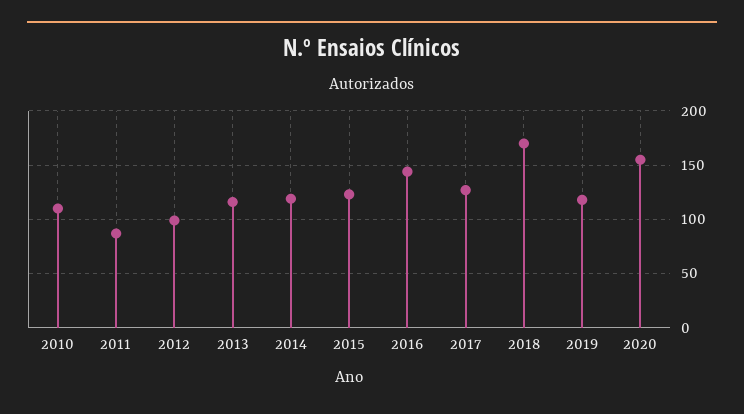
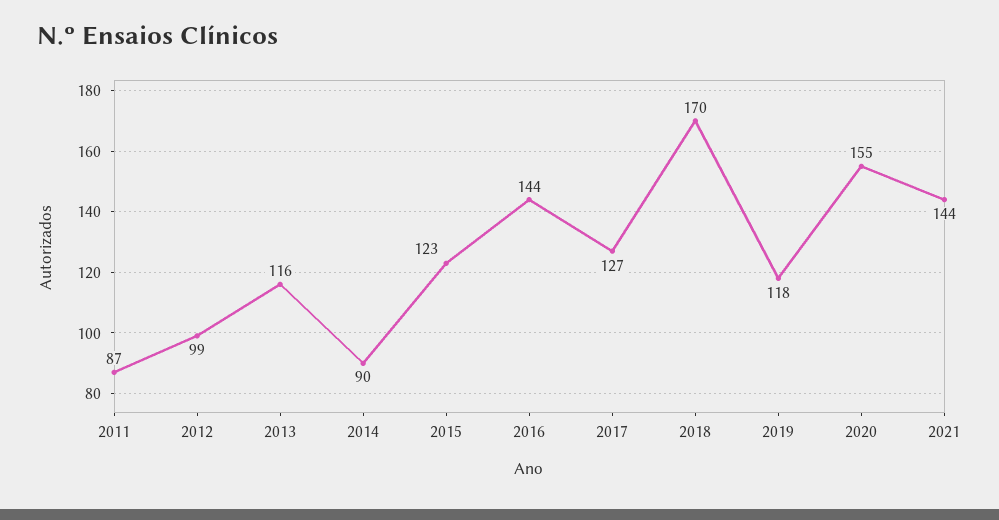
2010: 110 -> none
2014: 120 -> 90
2021: none -> 144

